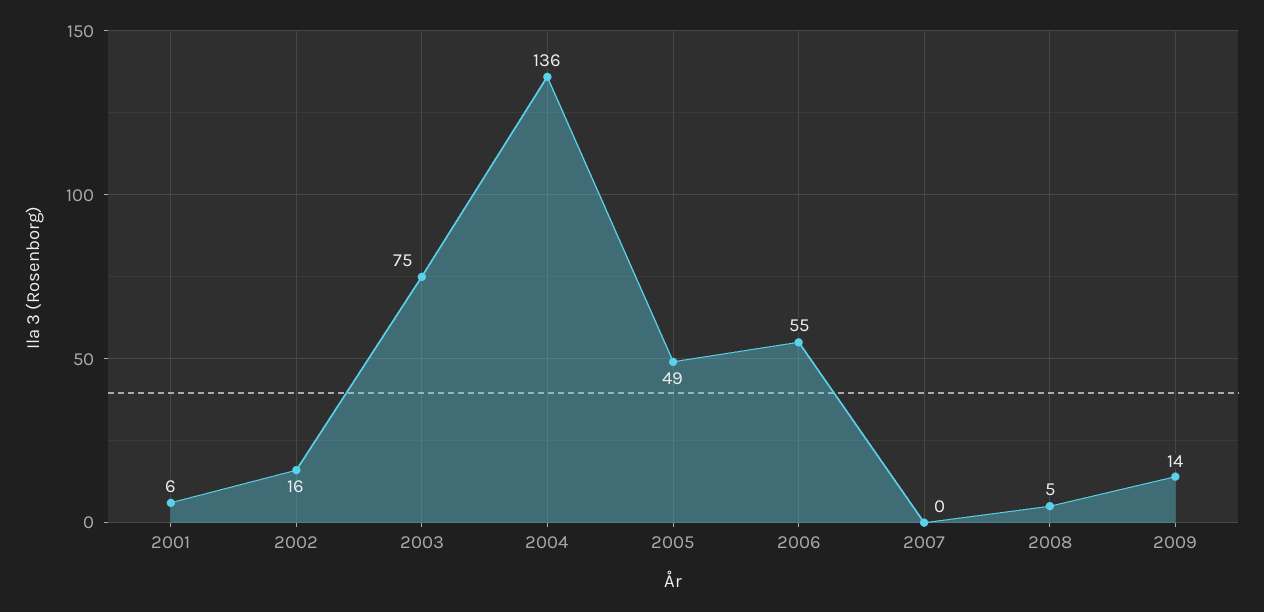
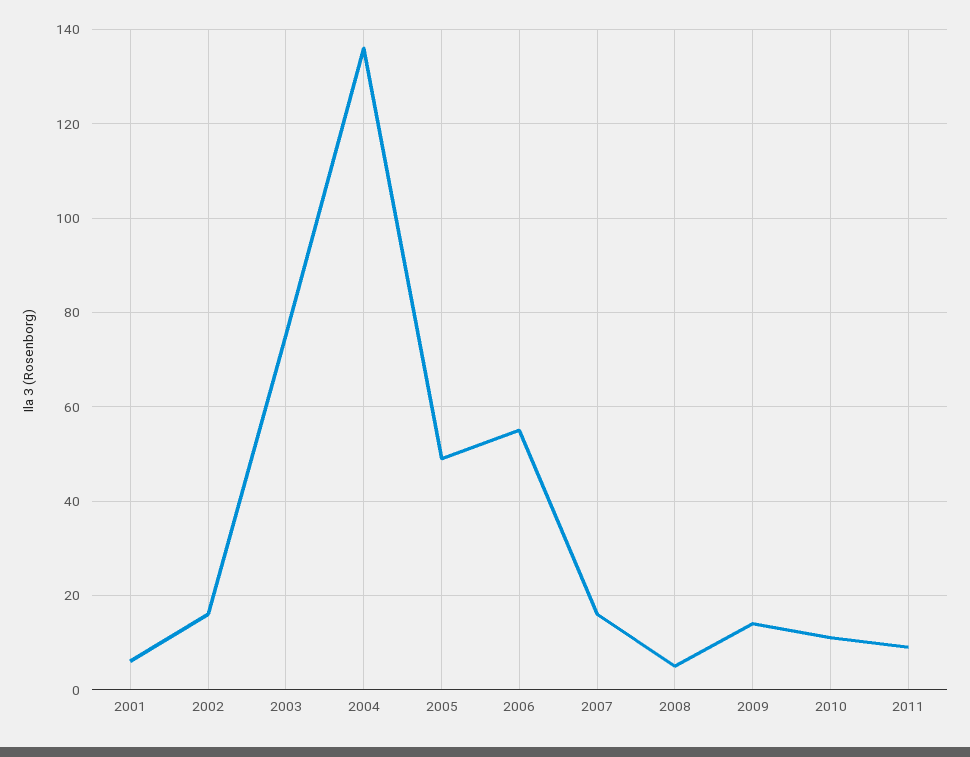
2007: 0 -> 15
2010: none -> 10
2011: none -> 10

